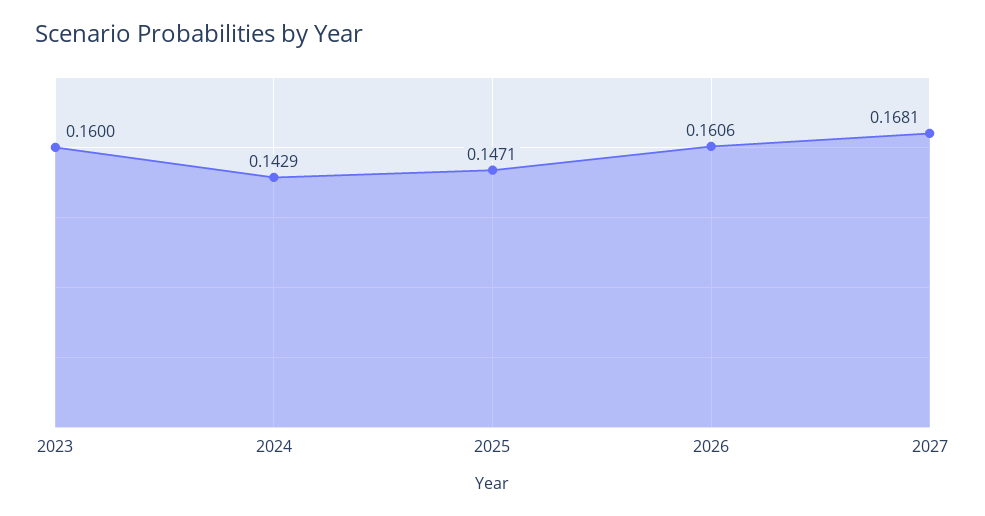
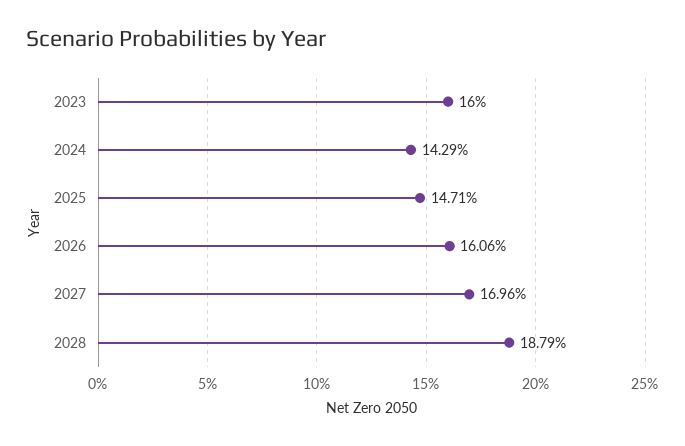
2027: 0.1681 -> 0.1696
2028: none -> 0.1879

